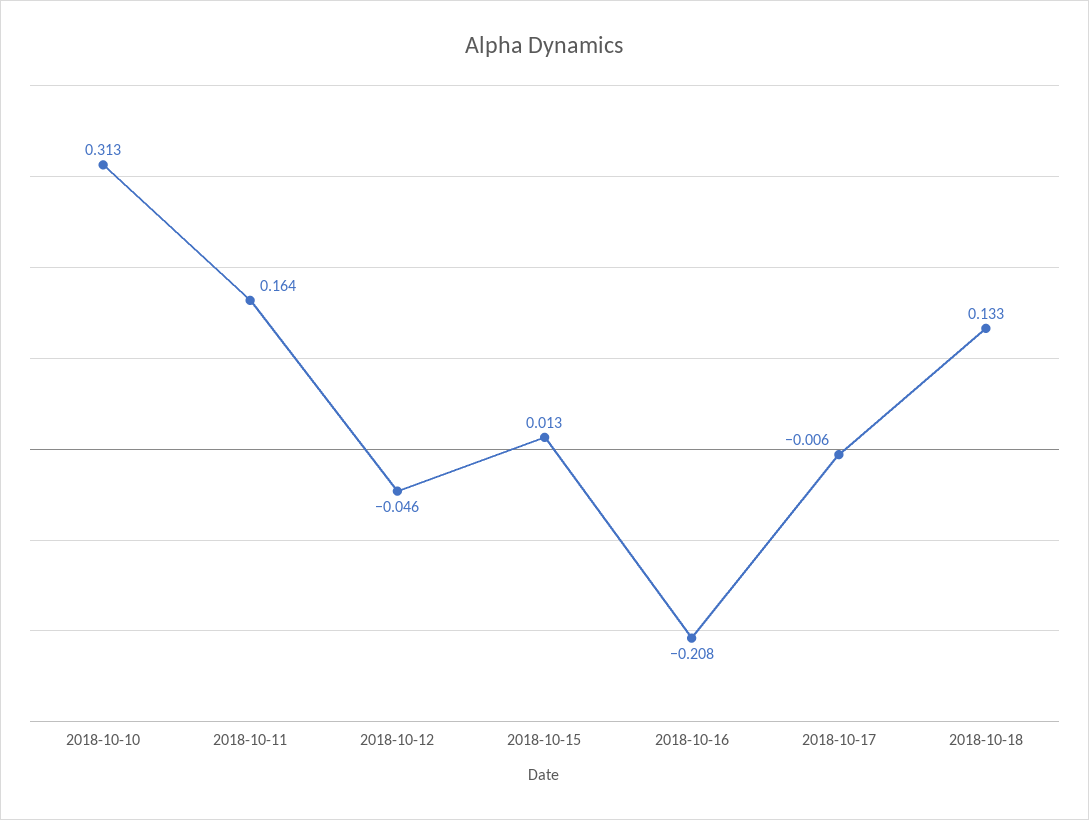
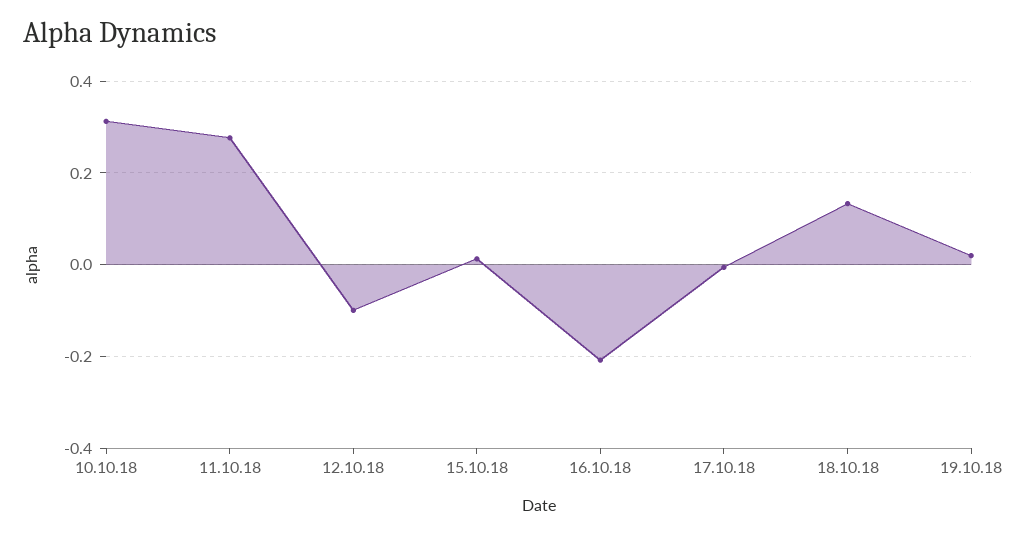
2018-10-11: 0.164 -> 0.28
2018-10-12: -0.046 -> -0.1
19.10.18: none -> 0.02

